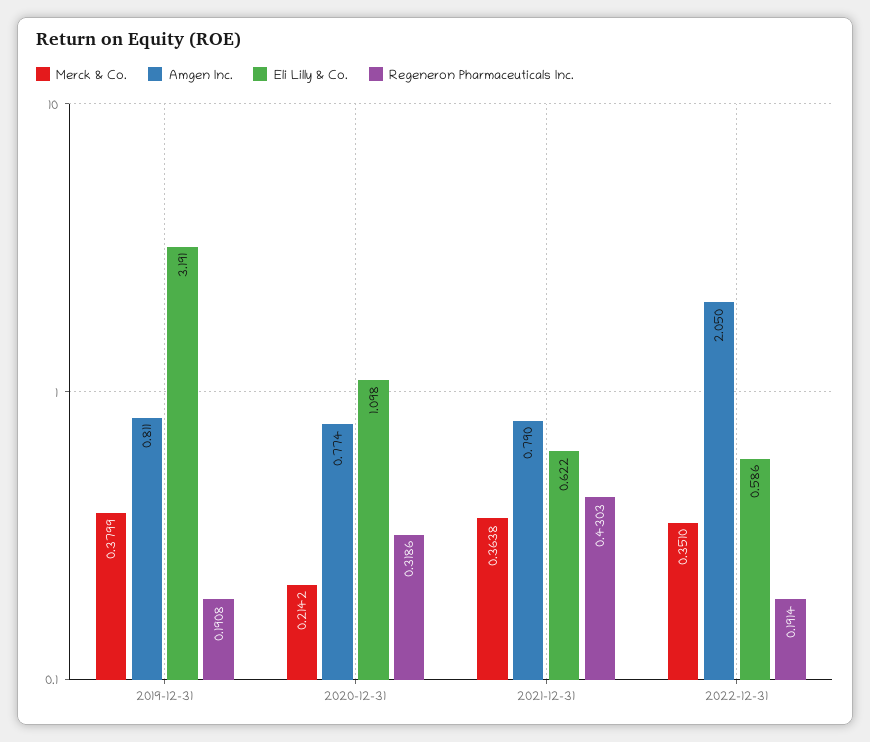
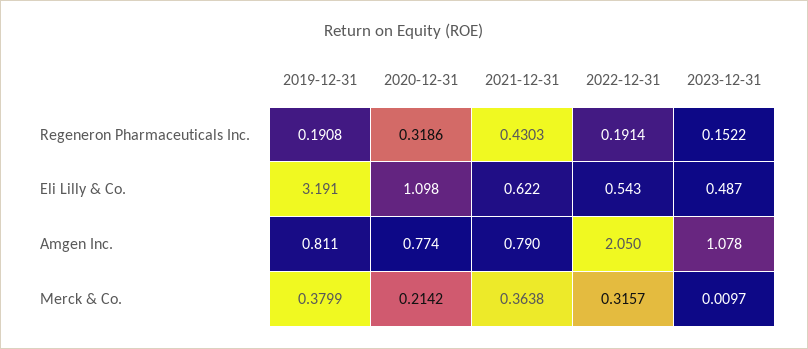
Merck & Co., 2022-12-31: 0.351 -> 0.3157
Eli Lilly & Co., 2022-12-31: 0.586 -> 0.543
Regeneron Pharmaceuticals Inc., 2023-12-31: none -> 0.1522
Eli Lilly & Co., 2023-12-31: none -> 0.487
Amgen Inc., 2023-12-31: none -> 1.078
Merck & Co., 2023-12-31: none -> 0.0097

